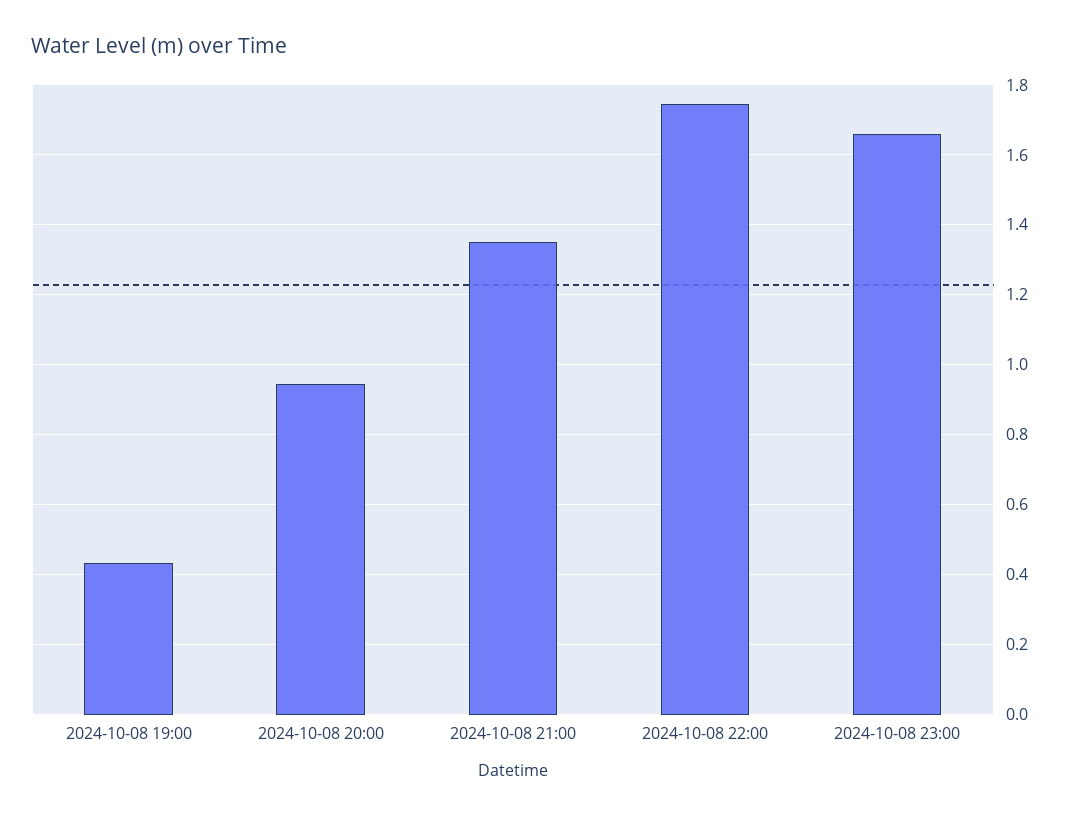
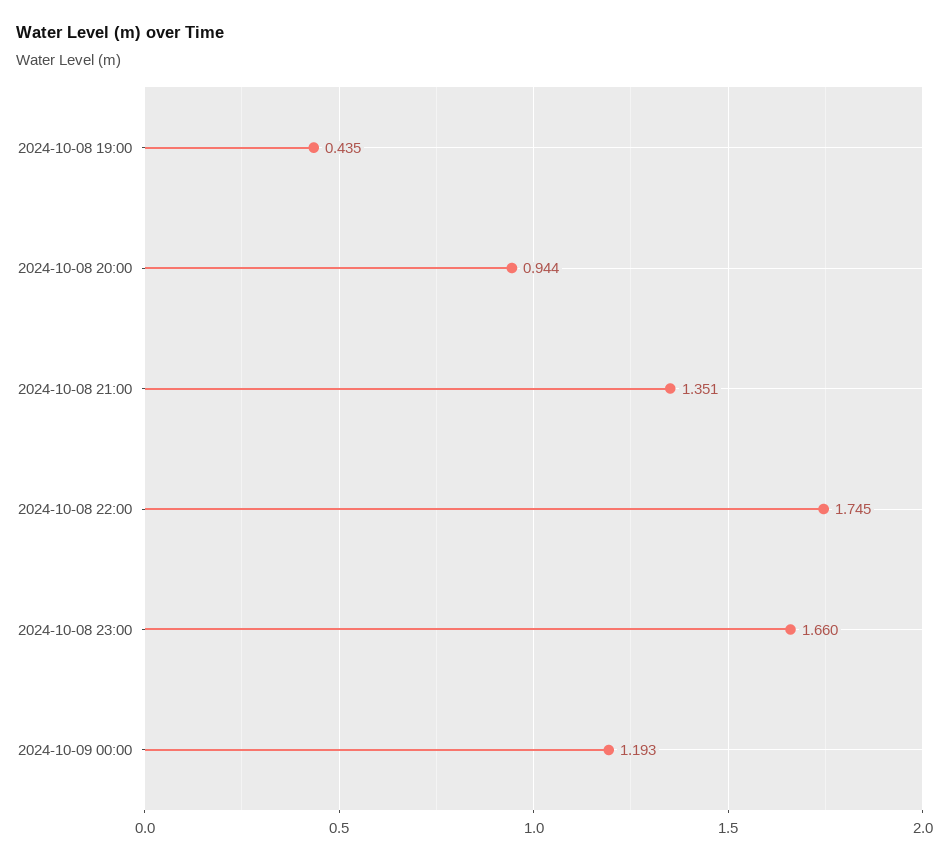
2024-10-09 00:00: none -> 1.193

